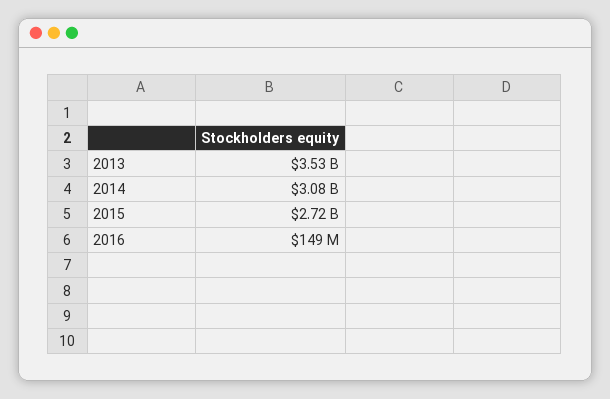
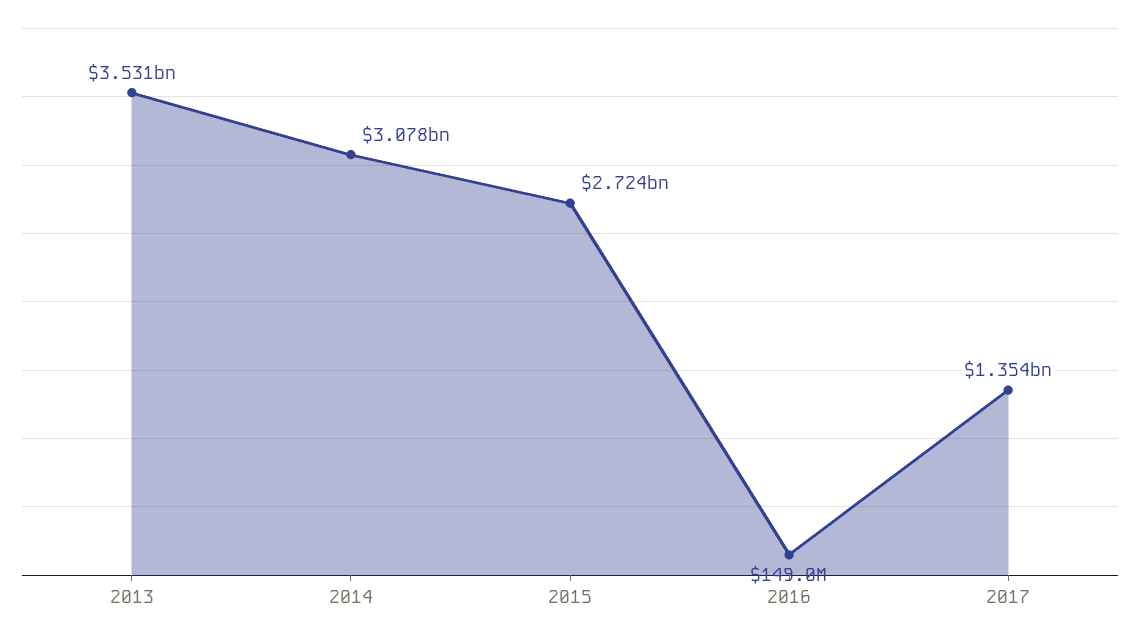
2017: none -> 1354000000

